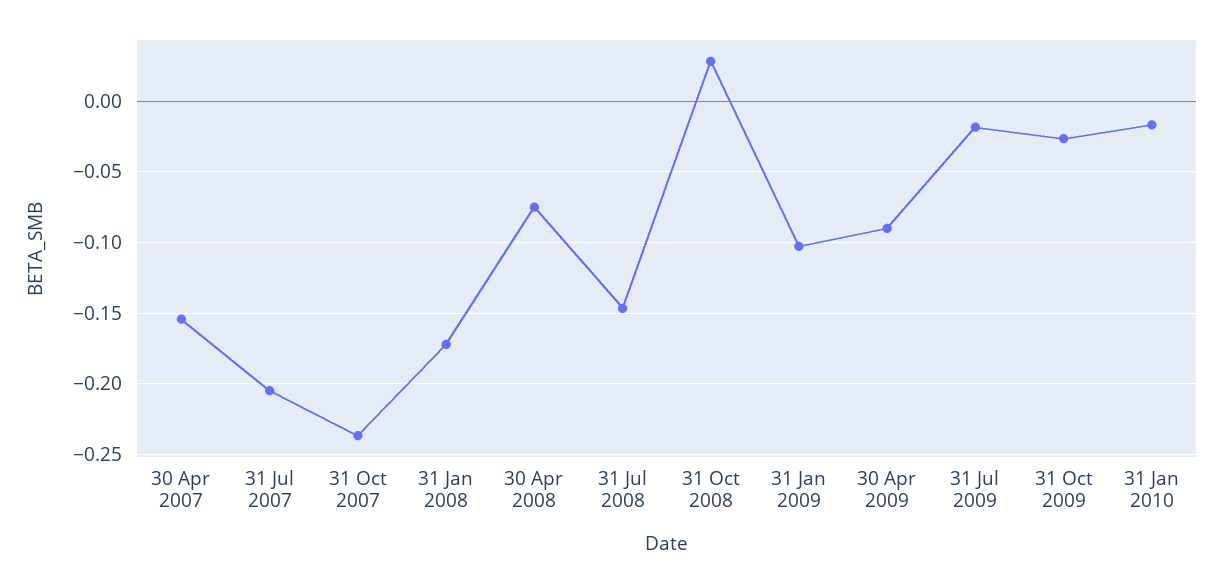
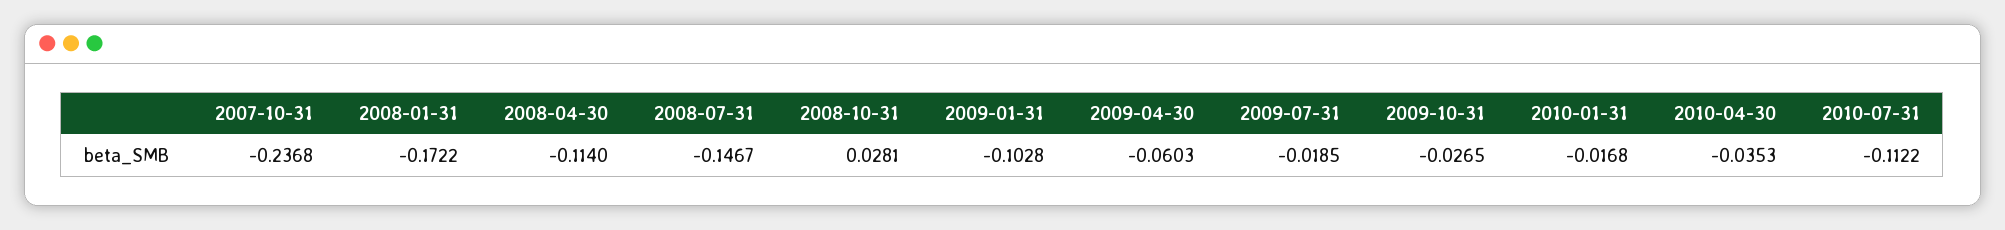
30 Apr 2007: -0.155 -> none
31 Jul 2007: -0.205 -> none
30 Apr 2008: -0.075 -> -0.114
30 Apr 2009: -0.09 -> -0.0603
2010-04-30: none -> -0.0353
2010-07-31: none -> -0.1122

